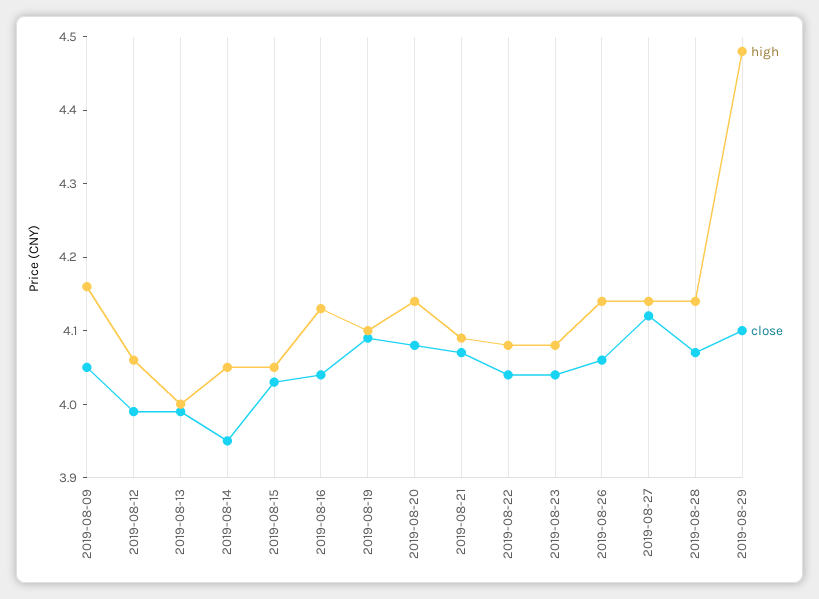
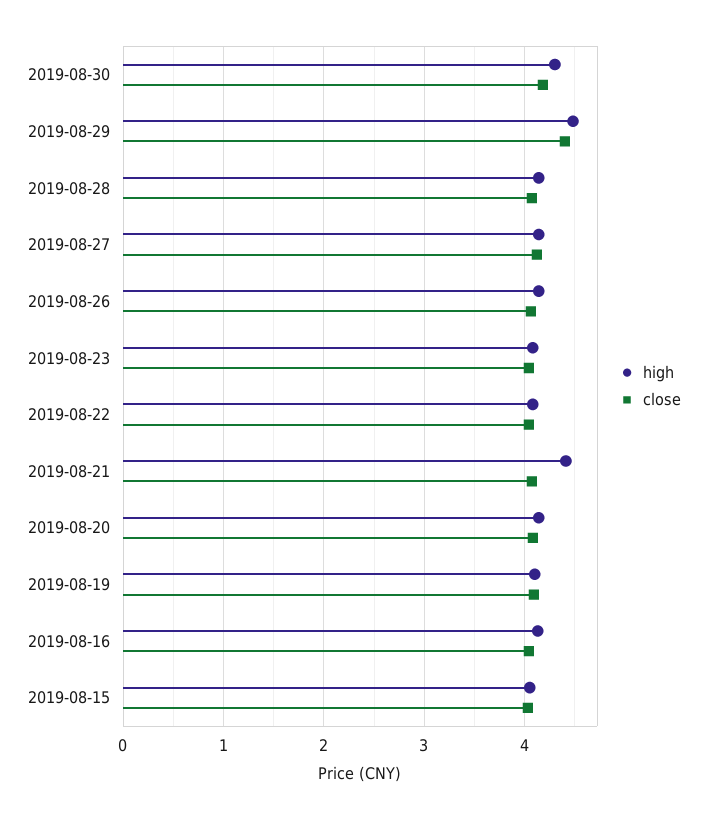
high, 2019-08-09: 4.15 -> none
close, 2019-08-09: 4.05 -> none
high, 2019-08-12: 4.05 -> none
close, 2019-08-12: 4 -> none
high, 2019-08-13: 4 -> none
close, 2019-08-13: 4 -> none
high, 2019-08-14: 4.05 -> none
close, 2019-08-14: 3.95 -> none
high, 2019-08-21: 4.1 -> 4.4
close, 2019-08-29: 4.1 -> 4.4
high, 2019-08-30: none -> 4.3
close, 2019-08-30: none -> 4.2

